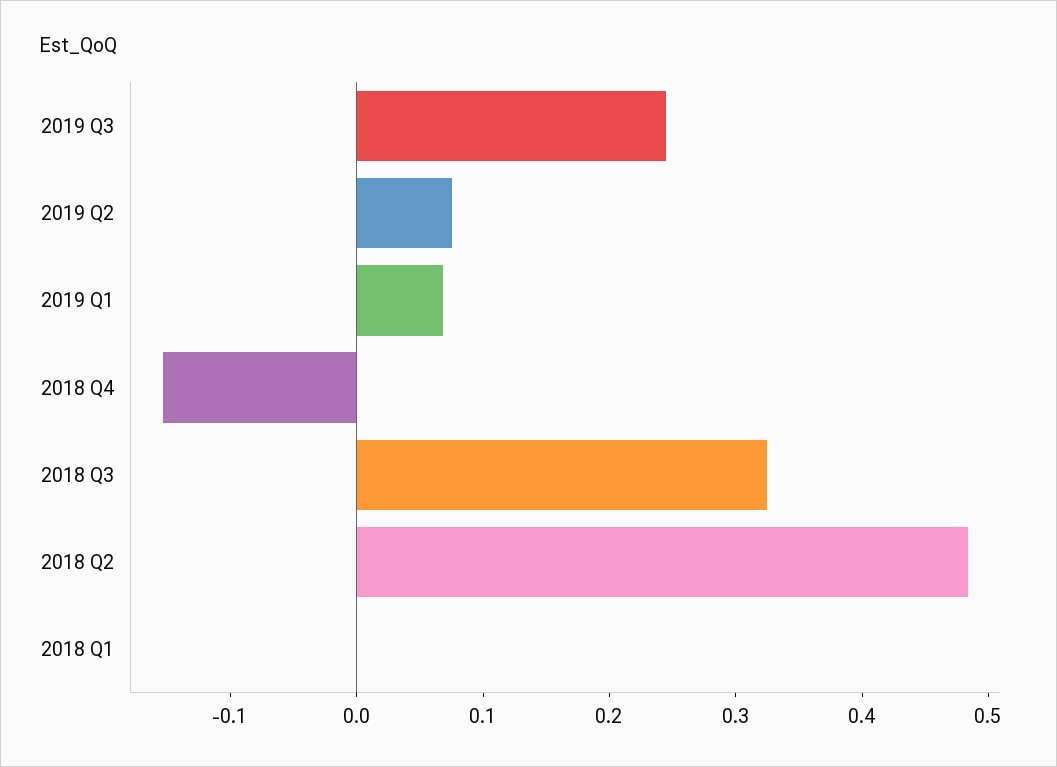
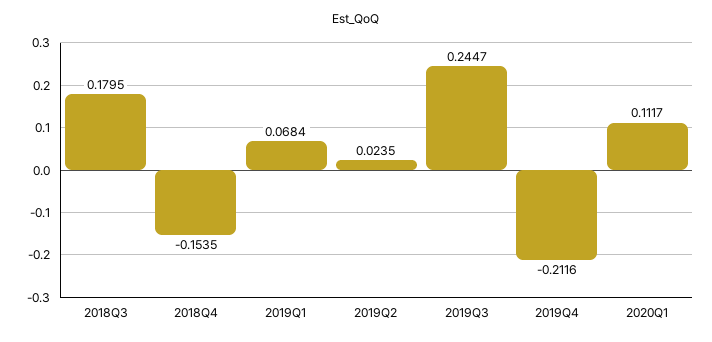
2019 Q2: 0.08 -> 0.0235
2018 Q3: 0.32 -> 0.1795
2018 Q2: 0.48 -> none
2018 Q1: 0 -> none
2019Q4: none -> -0.2116
2020Q1: none -> 0.1117

